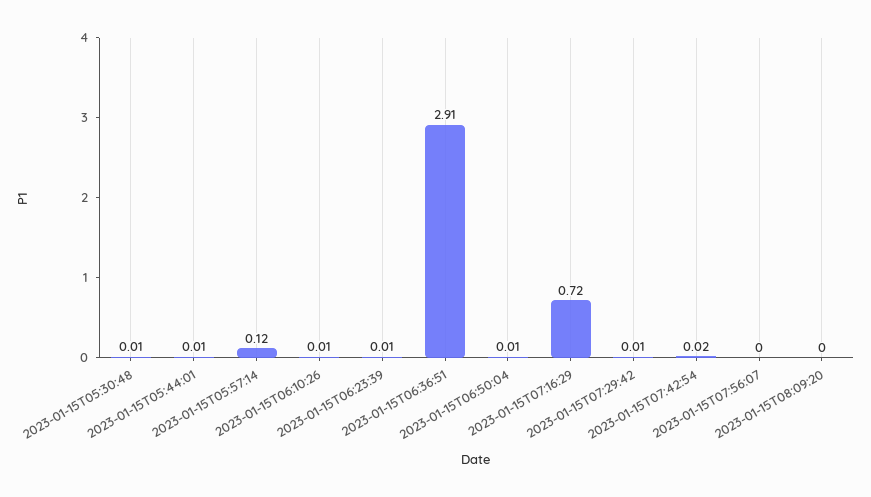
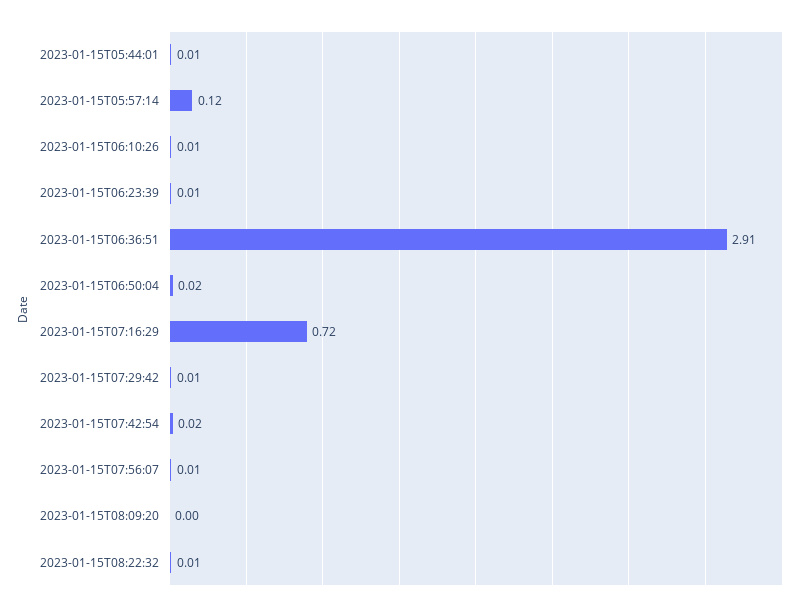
2023-01-15T05:30:48: 0.01 -> none
2023-01-15T06:50:04: 0.01 -> 0.02
2023-01-15T07:56:07: 0 -> 0.01
2023-01-15T08:22:32: none -> 0.01

